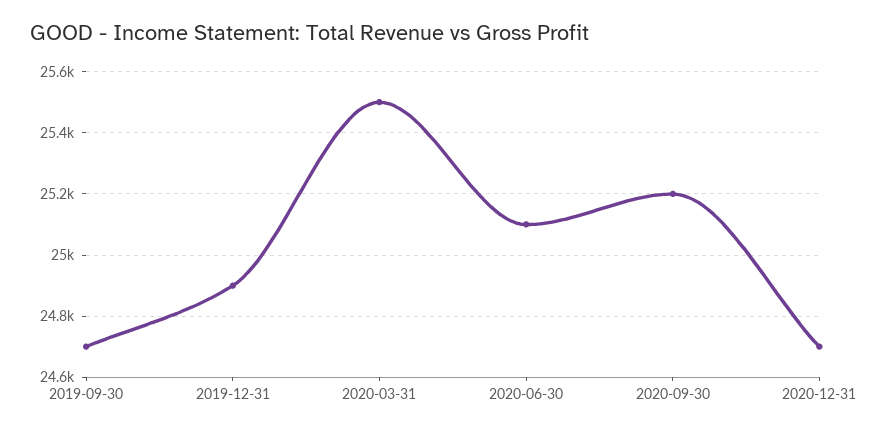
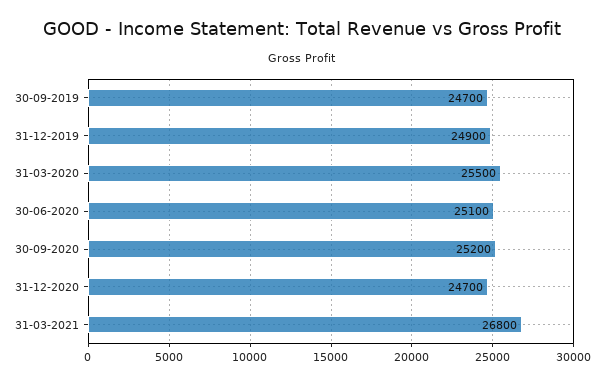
31-03-2021: none -> 26800

